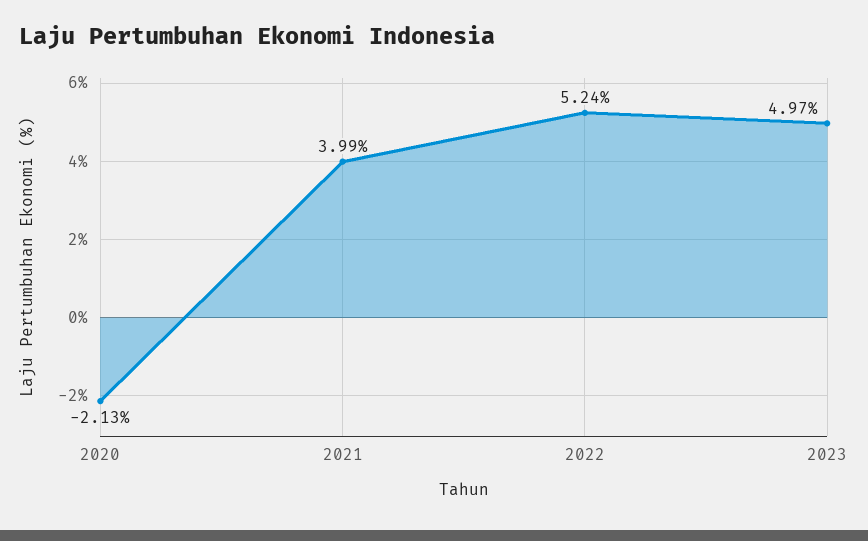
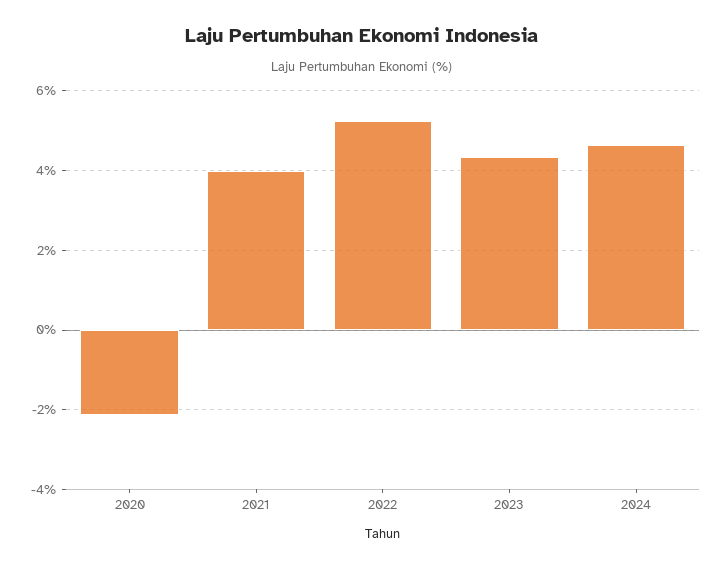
2023: 4.97 -> 4.4
2024: none -> 4.6

